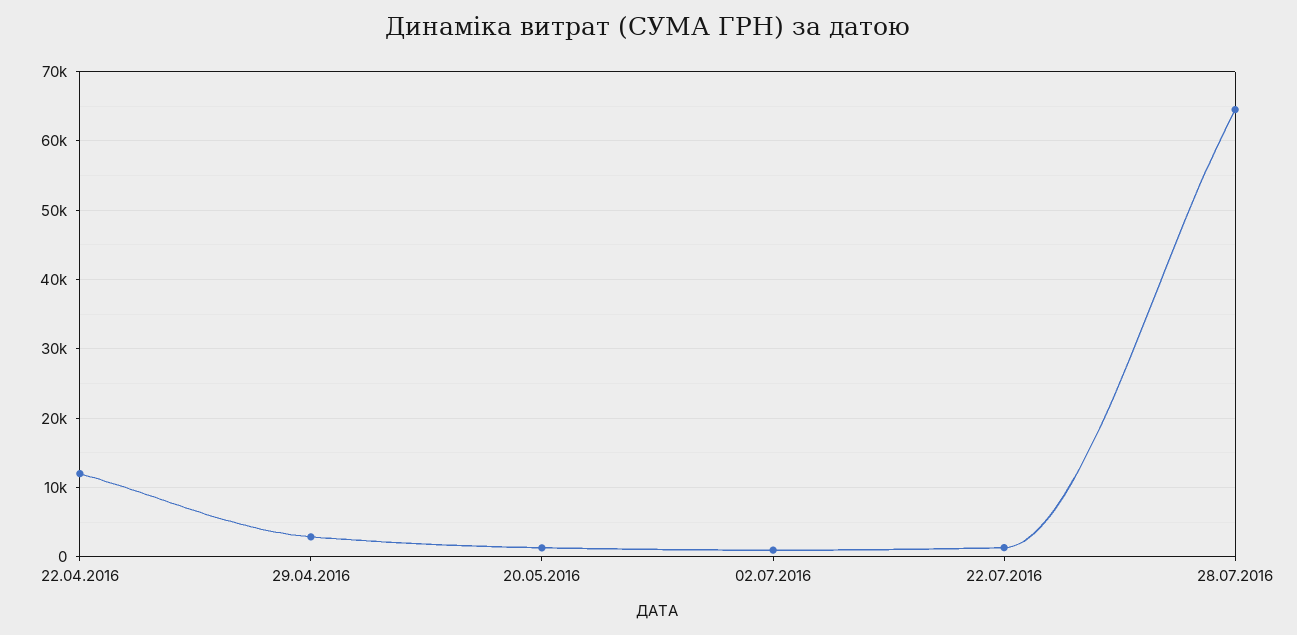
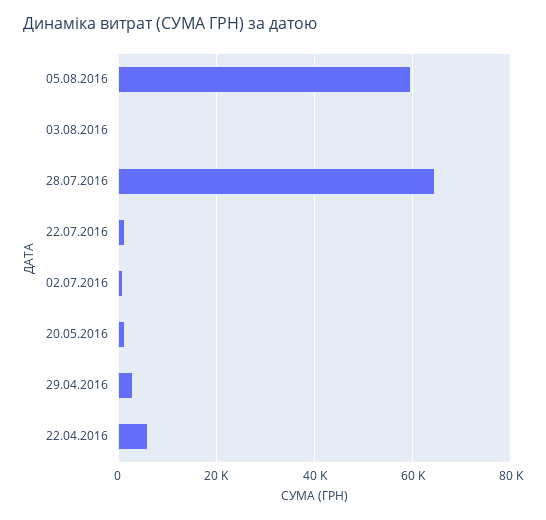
22.04.2016: 12000 -> 6000
05.08.2016: none -> 60000
03.08.2016: none -> 0

